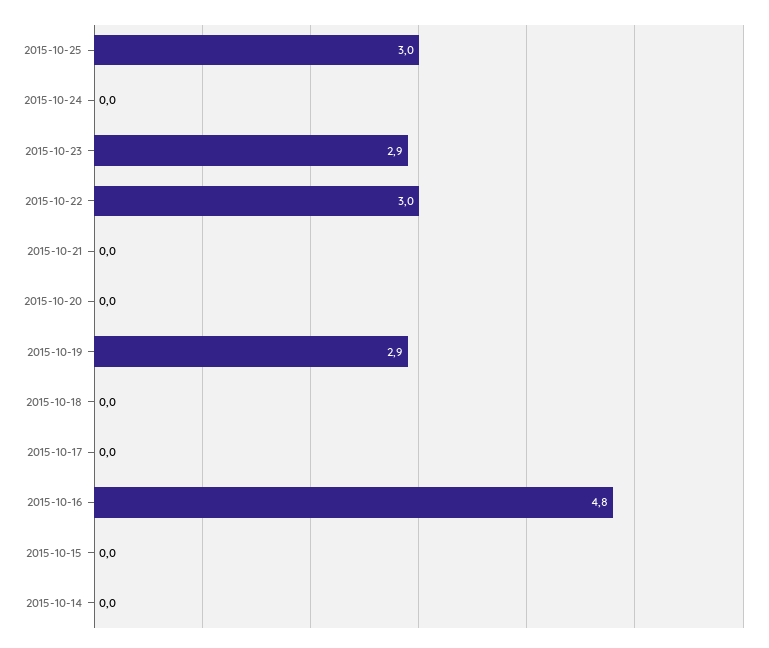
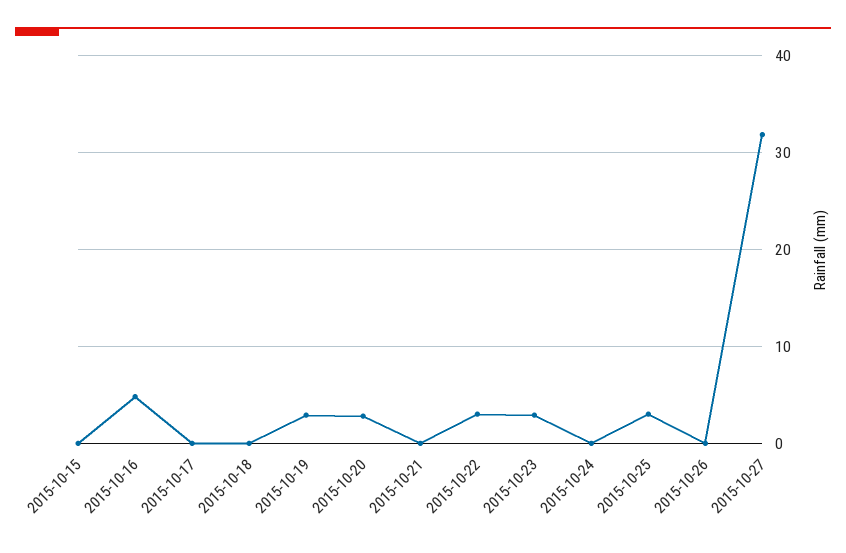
2015-10-20: 0 -> 3
2015-10-14: 0 -> none
2015-10-26: none -> 0
2015-10-27: none -> 32

